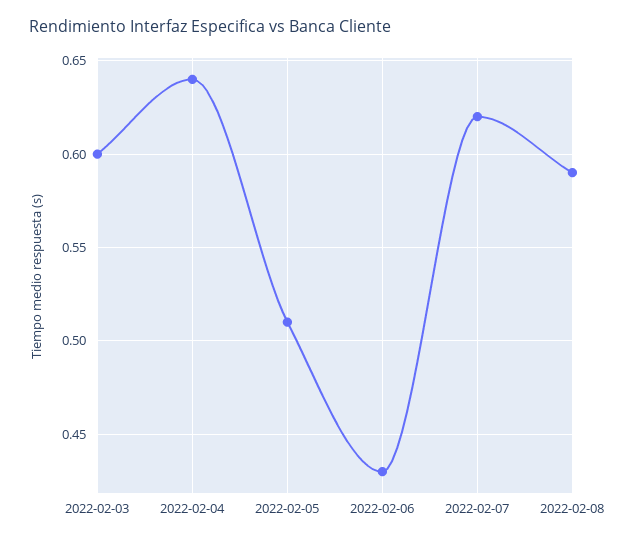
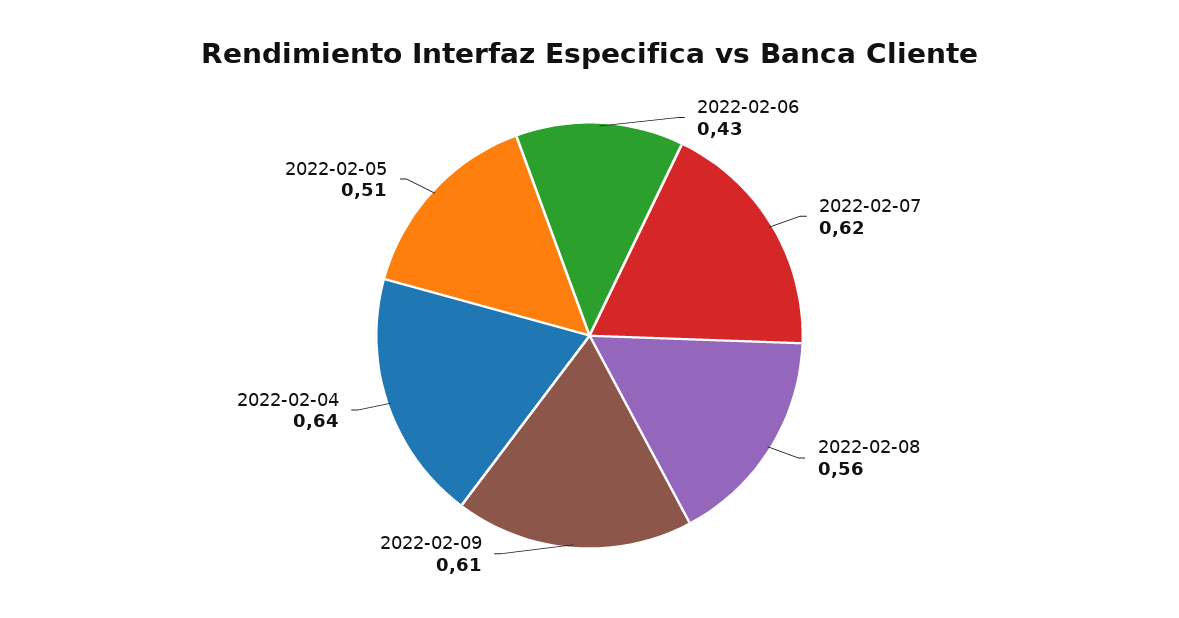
2022-02-03: 0.6 -> none
2022-02-08: 0.59 -> 0.56
2022-02-09: none -> 0.61

